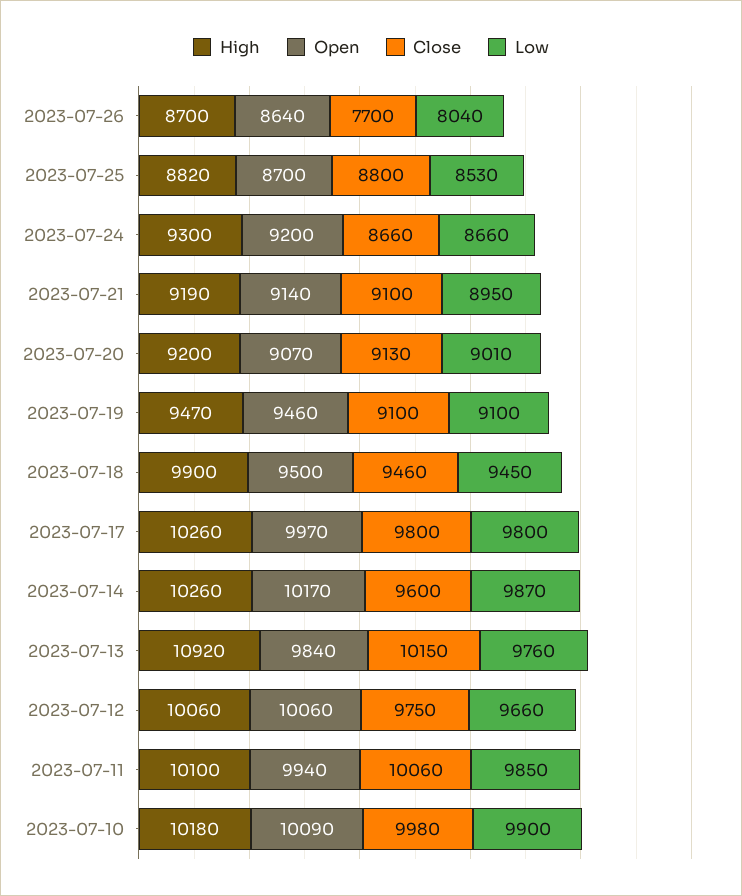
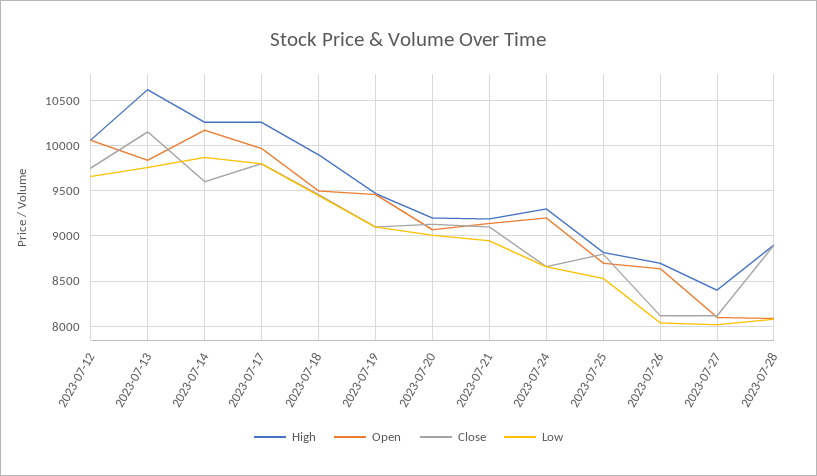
Close, 2023-07-26: 7700 -> 8100
High, 2023-07-13: 10920 -> 10600
High, 2023-07-11: 10100 -> none
Open, 2023-07-11: 9940 -> none
Close, 2023-07-11: 10060 -> none
Low, 2023-07-11: 9850 -> none
High, 2023-07-10: 10180 -> none
Open, 2023-07-10: 10090 -> none
Close, 2023-07-10: 9980 -> none
Low, 2023-07-10: 9900 -> none
High, 2023-07-27: none -> 8400
Open, 2023-07-27: none -> 8100
Close, 2023-07-27: none -> 8100
Low, 2023-07-27: none -> 8000
High, 2023-07-28: none -> 8900
Open, 2023-07-28: none -> 8100
Close, 2023-07-28: none -> 8900
Low, 2023-07-28: none -> 8100

